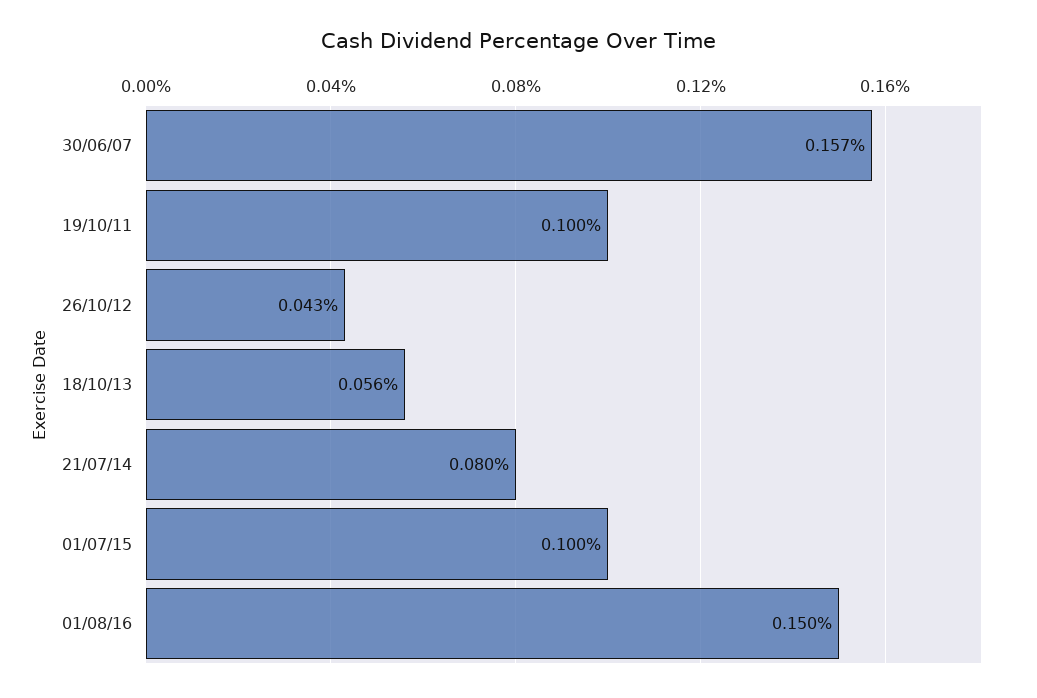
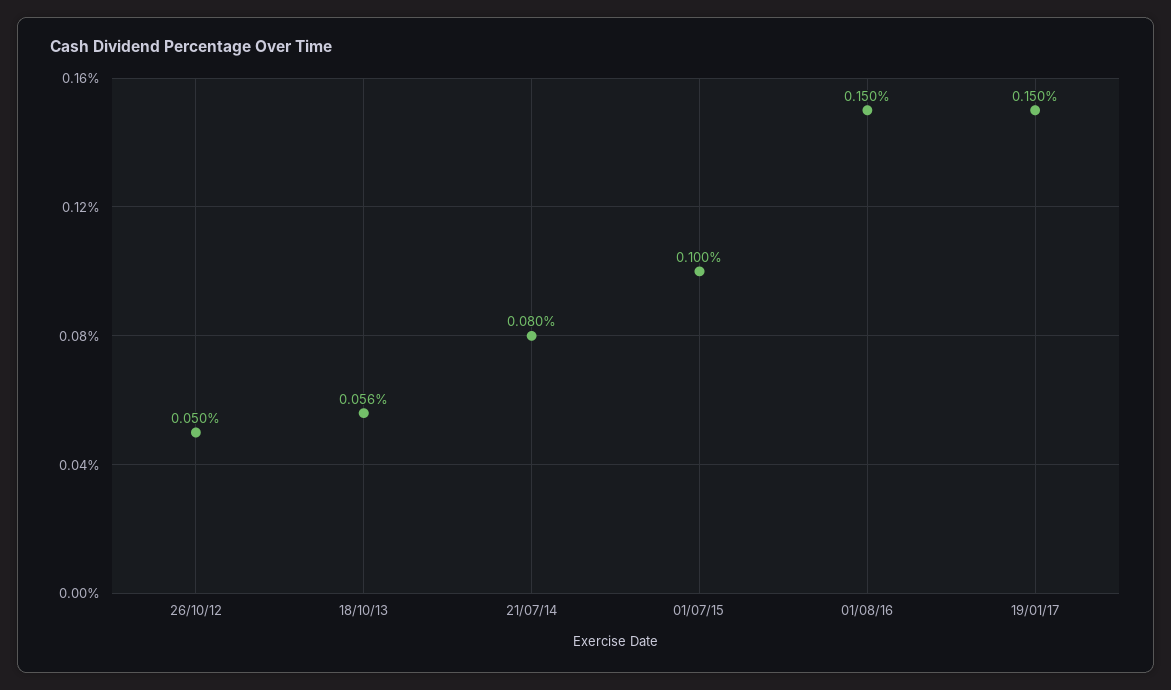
30/06/07: 0.157 -> none
19/10/11: 0.1 -> none
26/10/12: 0.043 -> 0.05
19/01/17: none -> 0.15

